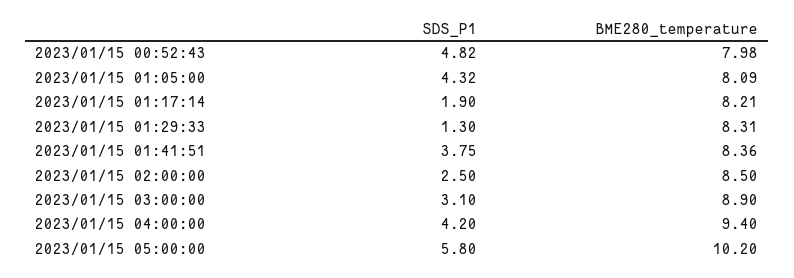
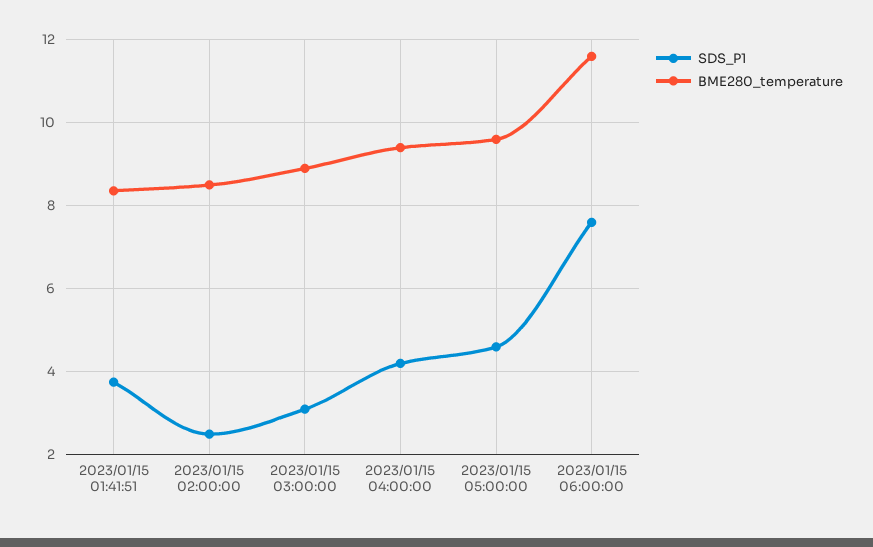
SDS_P1, 2023/01/15 00:52:43: 4.82 -> none
BME280_temperature, 2023/01/15 00:52:43: 7.98 -> none
SDS_P1, 2023/01/15 01:05:00: 4.32 -> none
BME280_temperature, 2023/01/15 01:05:00: 8.09 -> none
SDS_P1, 2023/01/15 01:17:14: 1.9 -> none
BME280_temperature, 2023/01/15 01:17:14: 8.21 -> none
SDS_P1, 2023/01/15 01:29:33: 1.3 -> none
BME280_temperature, 2023/01/15 01:29:33: 8.31 -> none
SDS_P1, 2023/01/15 05:00:00: 5.8 -> 4.6
BME280_temperature, 2023/01/15 05:00:00: 10.2 -> 9.6
SDS_P1, 2023/01/15 06:00:00: none -> 7.6
BME280_temperature, 2023/01/15 06:00:00: none -> 11.6

